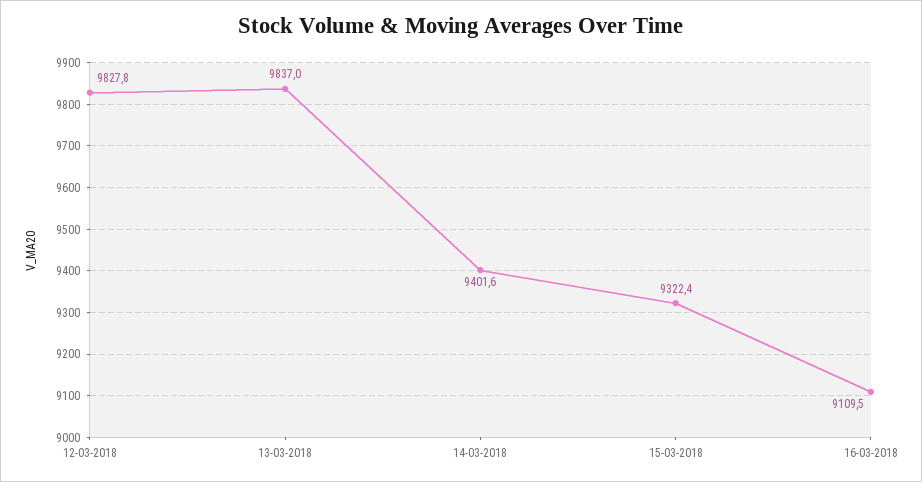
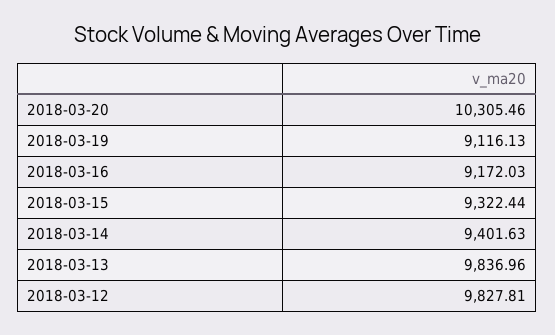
16-03-2018: 9109.5 -> 9172.03
2018-03-20: none -> 10305.46
2018-03-19: none -> 9116.13

